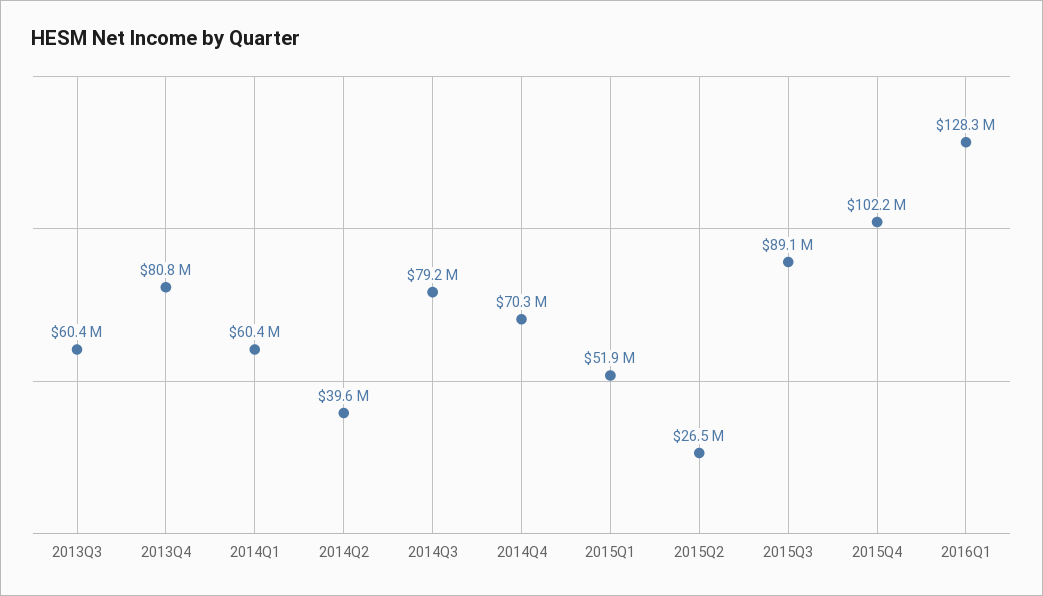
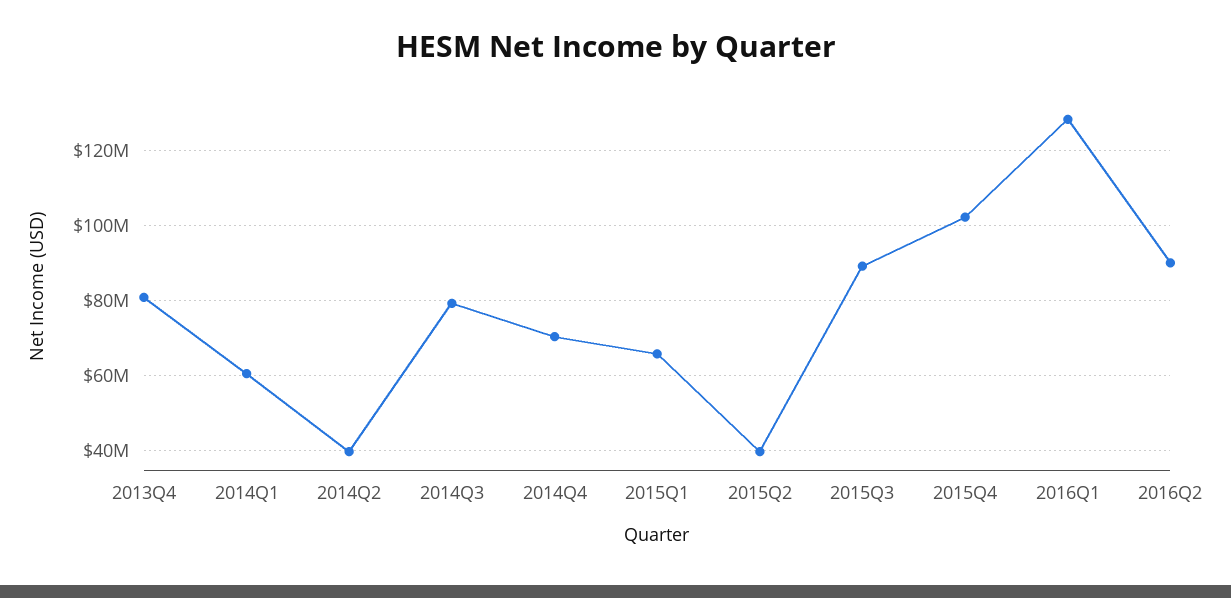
2013Q3: 60400000 -> none
2015Q1: 51900000 -> 66000000
2015Q2: 26500000 -> 40000000
2016Q2: none -> 90000000

